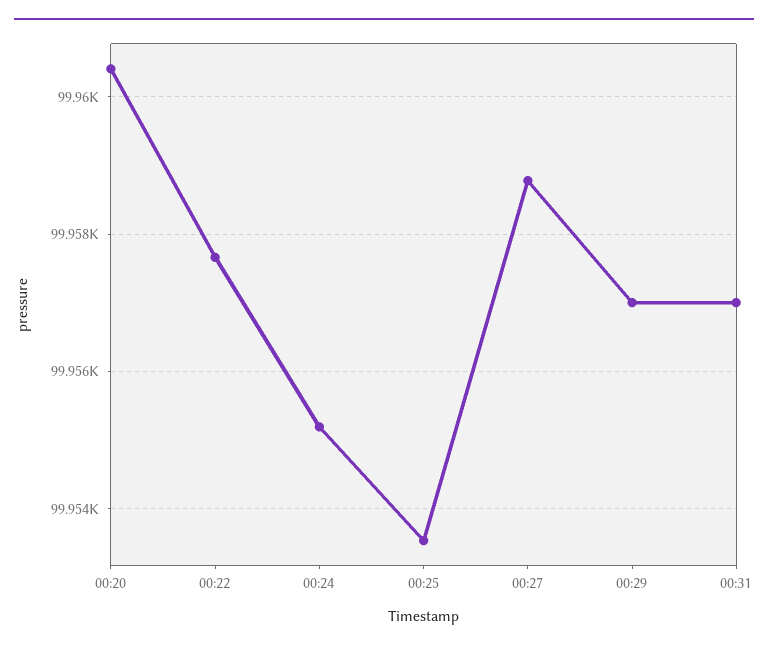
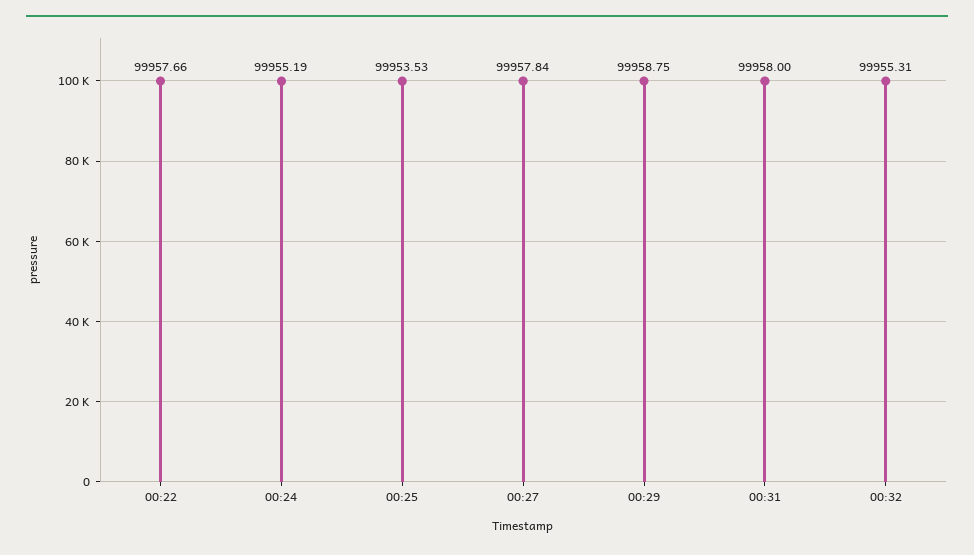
00:20: 99960.4 -> none
00:27: 99958.8 -> 99957.84
00:29: 99957 -> 99958.75
00:31: 99957 -> 99958
00:32: none -> 99955.31

